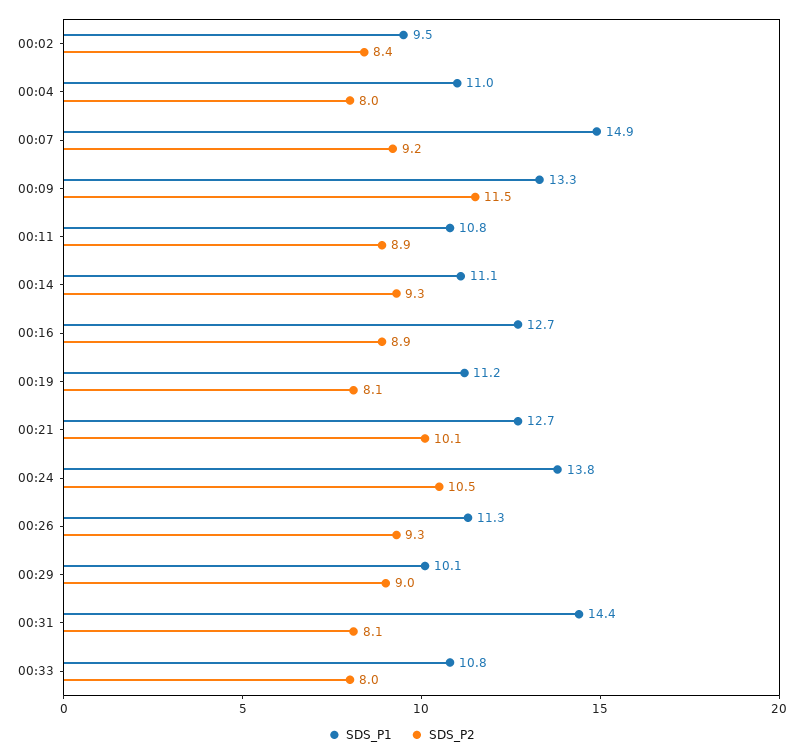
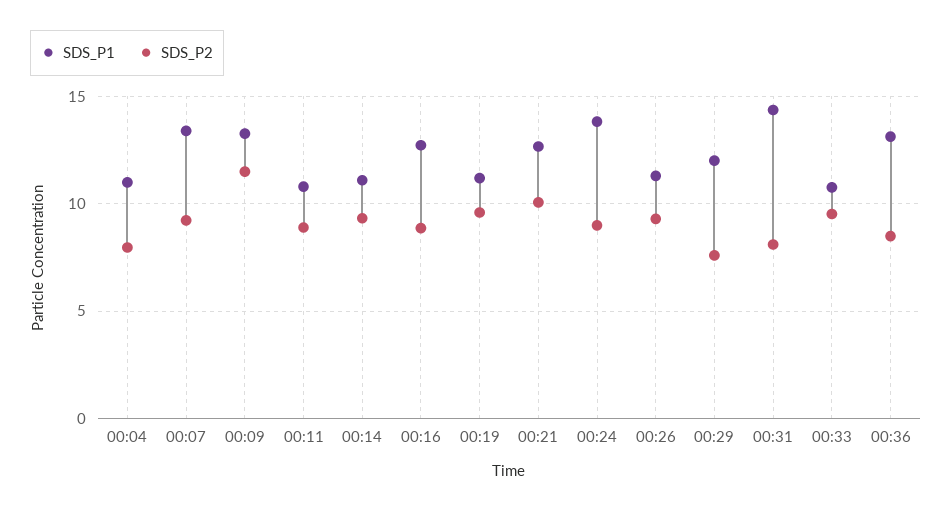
SDS_P1, 00:02: 9.5 -> none
SDS_P2, 00:02: 8.4 -> none
SDS_P1, 00:07: 14.9 -> 13.5
SDS_P2, 00:19: 8.1 -> 9.5
SDS_P2, 00:24: 10.5 -> 9
SDS_P1, 00:29: 10.1 -> 12
SDS_P2, 00:29: 9 -> 7.5
SDS_P2, 00:33: 8 -> 9.5
SDS_P1, 00:36: none -> 13
SDS_P2, 00:36: none -> 8.5

